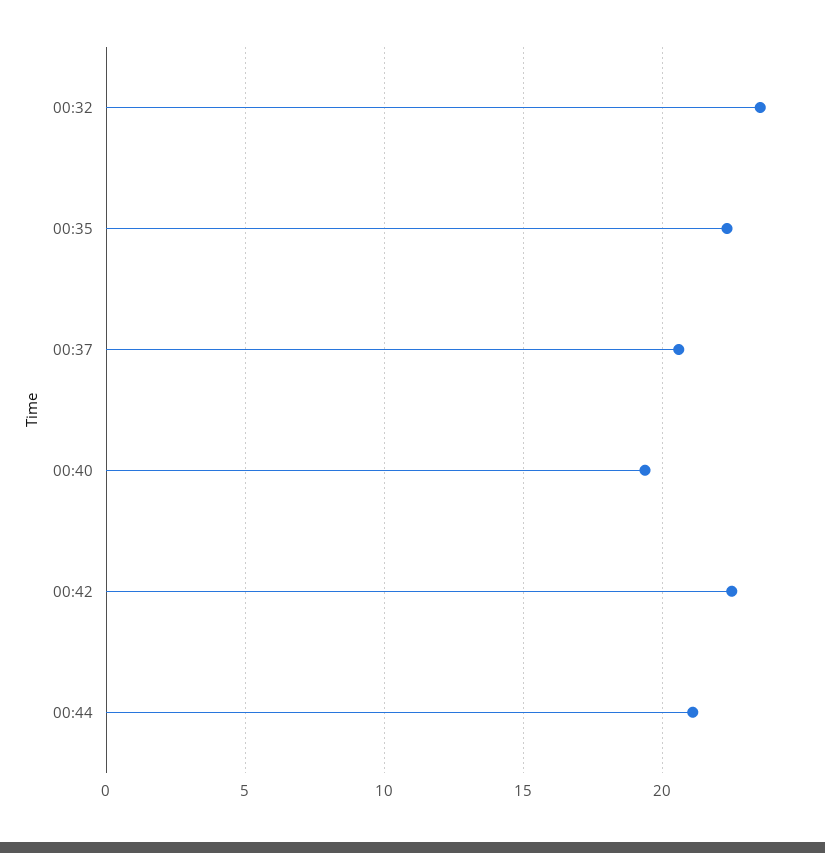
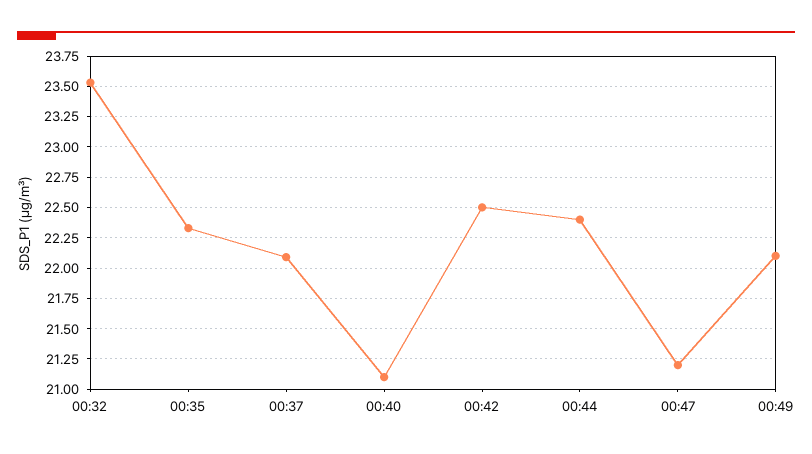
00:37: 20.5 -> 22.1
00:40: 19.5 -> 21.1
00:44: 21 -> 22.4
00:47: none -> 21.2
00:49: none -> 22.1

